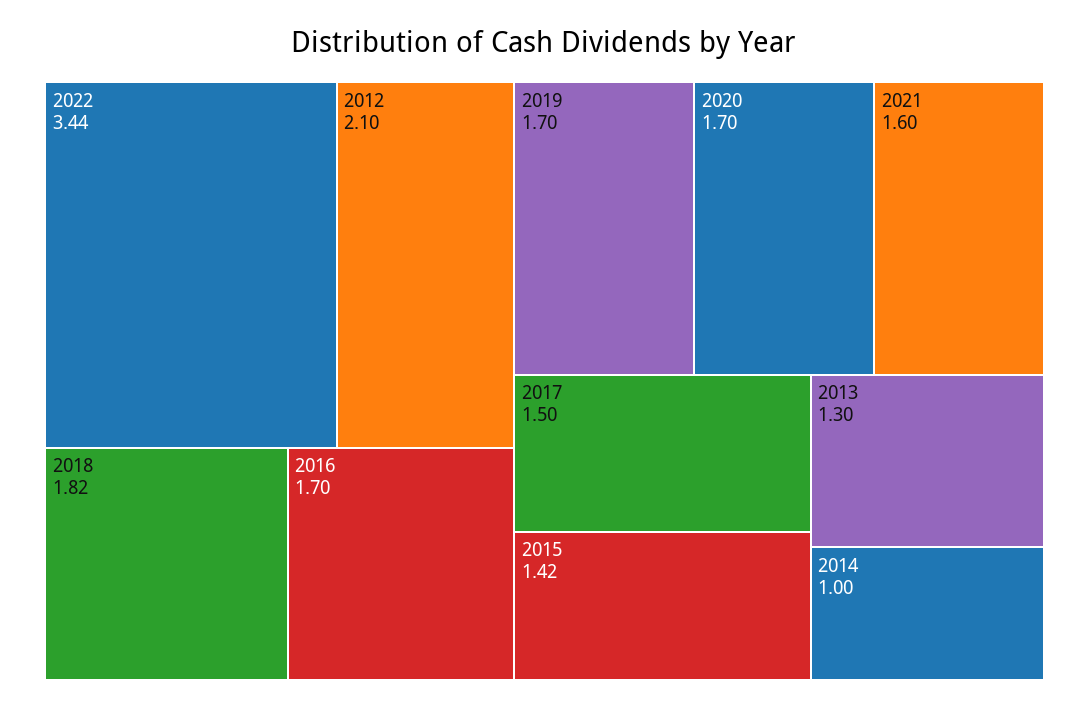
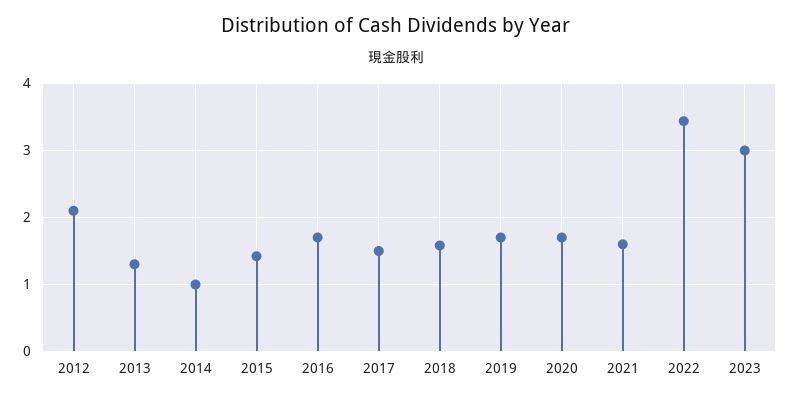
2018: 1.82 -> 1.6
2023: none -> 3

